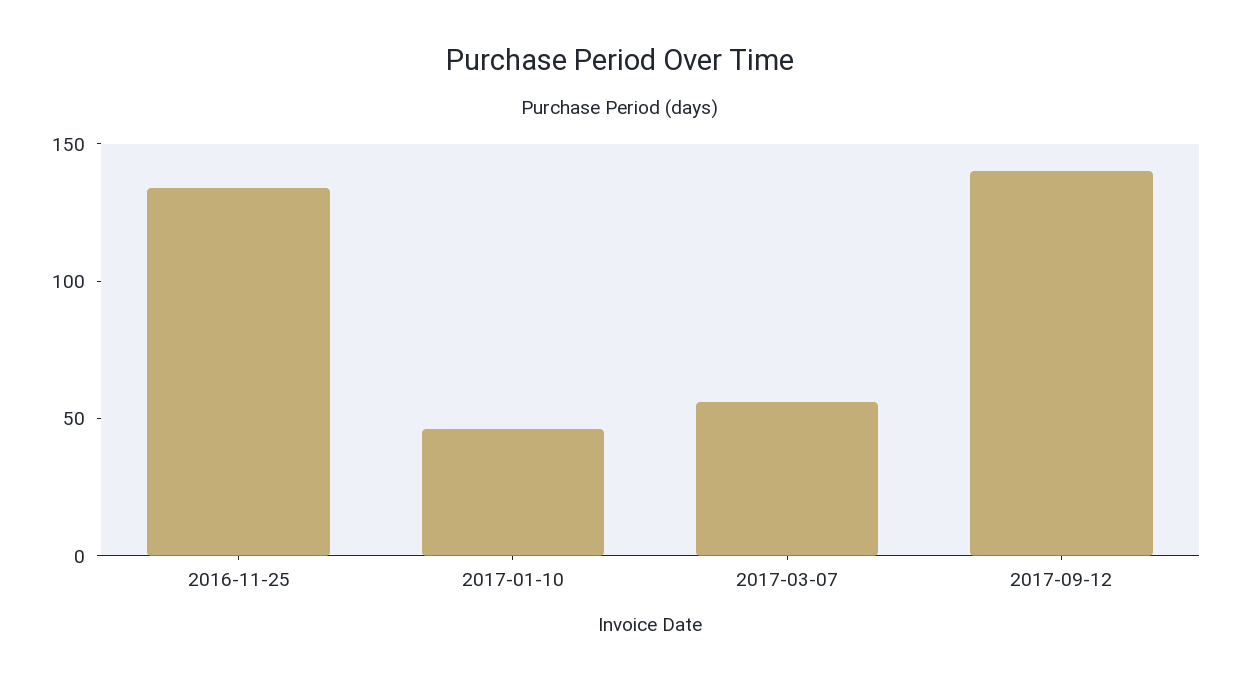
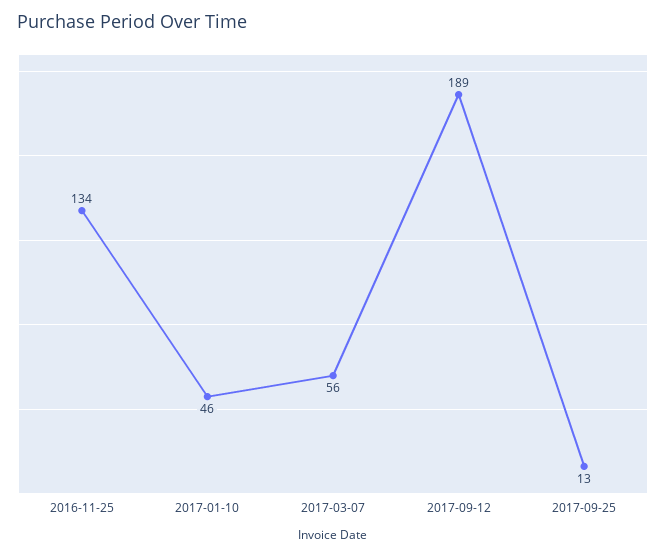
2017-09-12: 140 -> 189
2017-09-25: none -> 13

